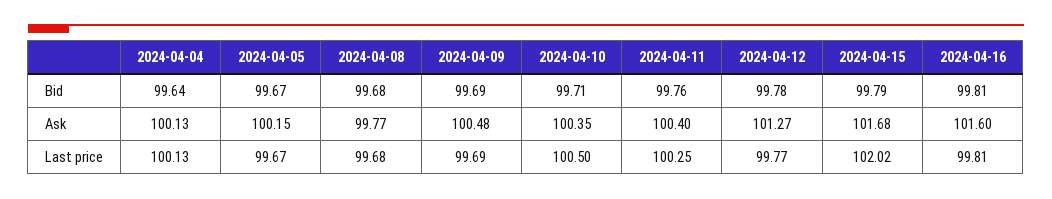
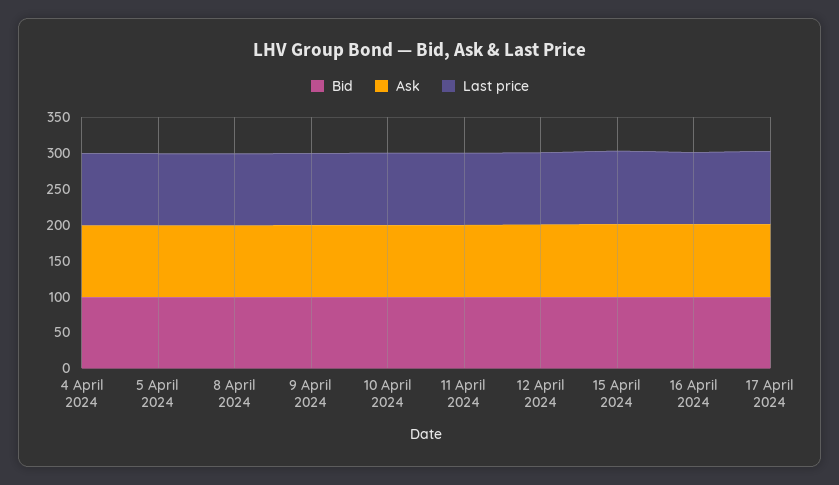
Bid, 17 April 2024: none -> 100
Ask, 17 April 2024: none -> 100
Last price, 17 April 2024: none -> 100

